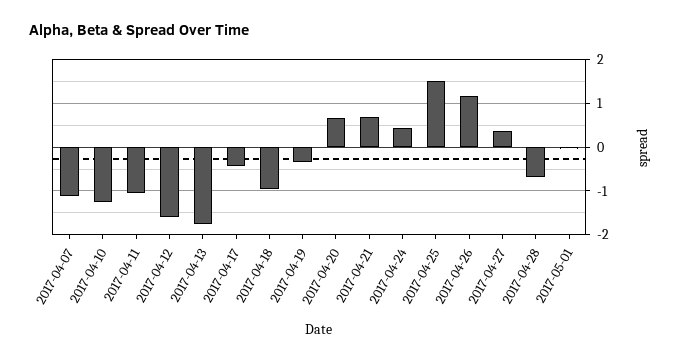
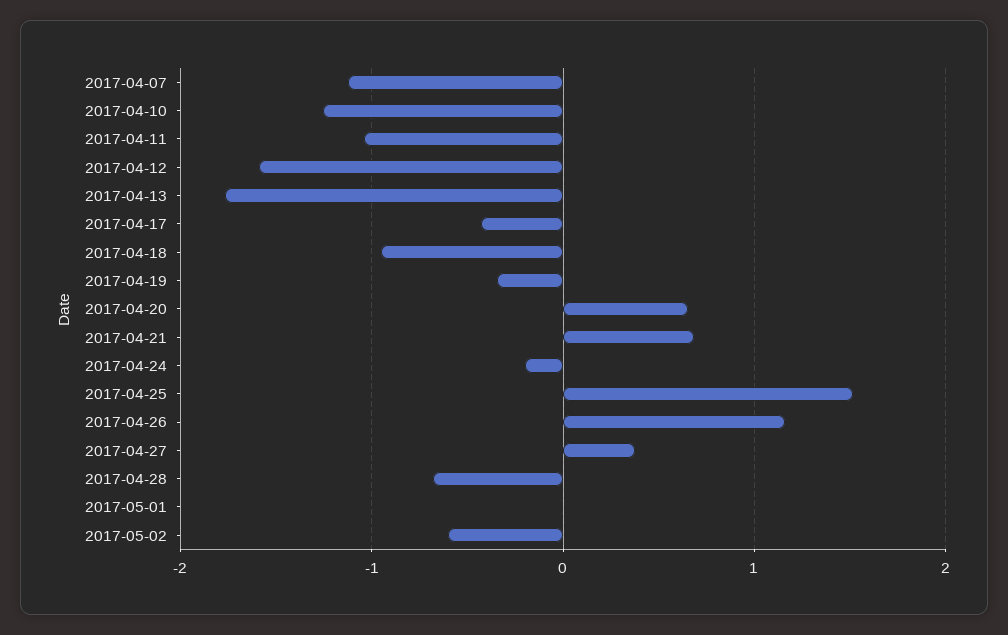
2017-04-24: 0.4 -> -0.2
2017-05-02: none -> -0.6

